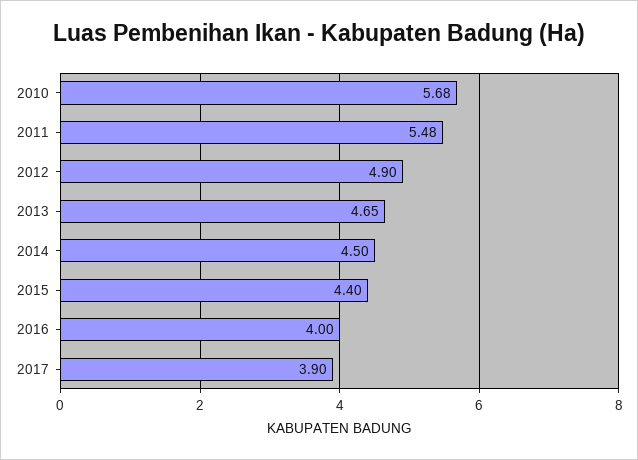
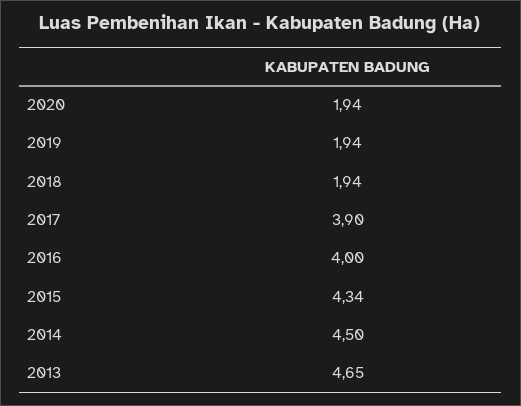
2010: 5.68 -> none
2011: 5.48 -> none
2012: 4.9 -> none
2015: 4.4 -> 4.34
2020: none -> 1.94
2019: none -> 1.94
2018: none -> 1.94

